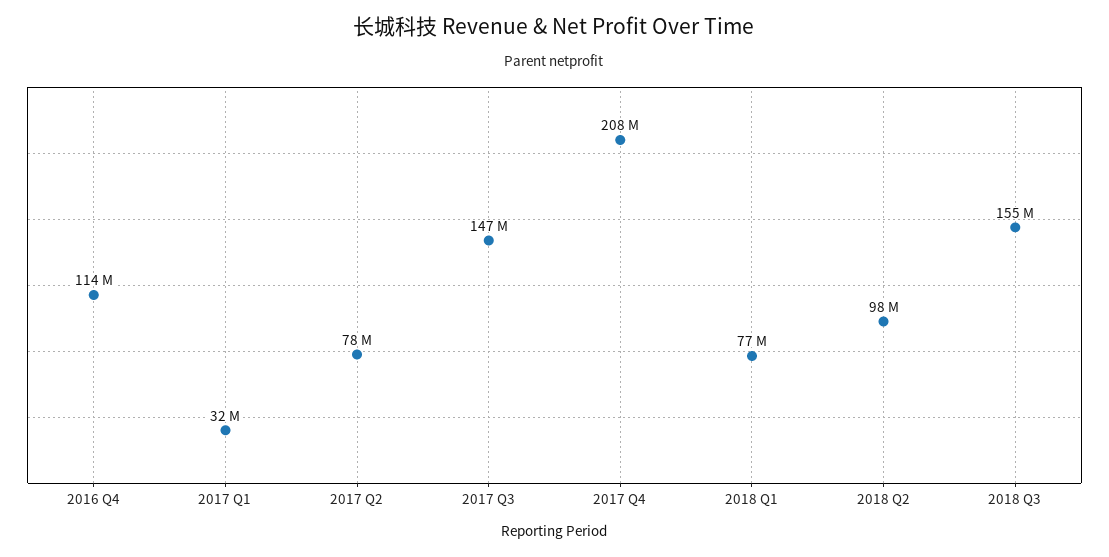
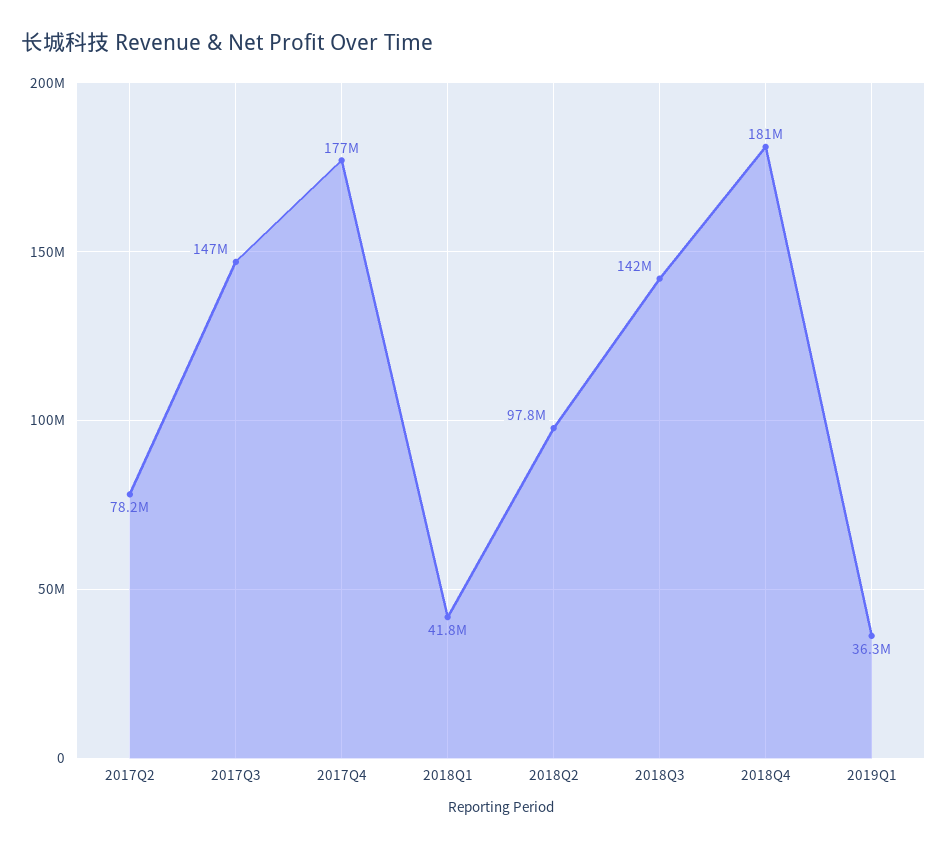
2016 Q4: 114000000 -> none
2017 Q1: 32000000 -> none
2017 Q4: 208000000 -> 177000000
2018 Q1: 77000000 -> 41800000
2018 Q3: 155000000 -> 142000000
2018Q4: none -> 181000000
2019Q1: none -> 36300000

